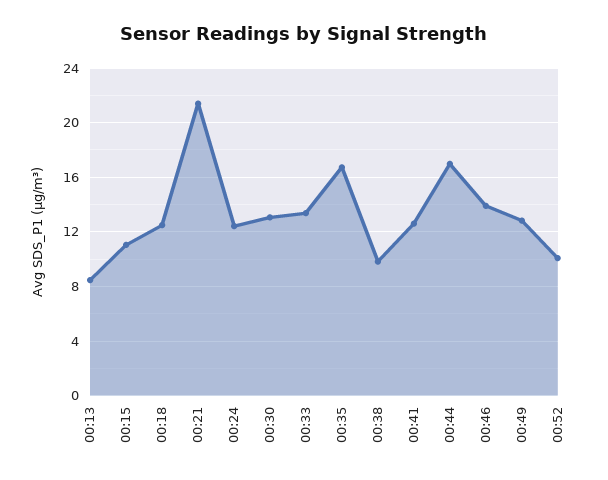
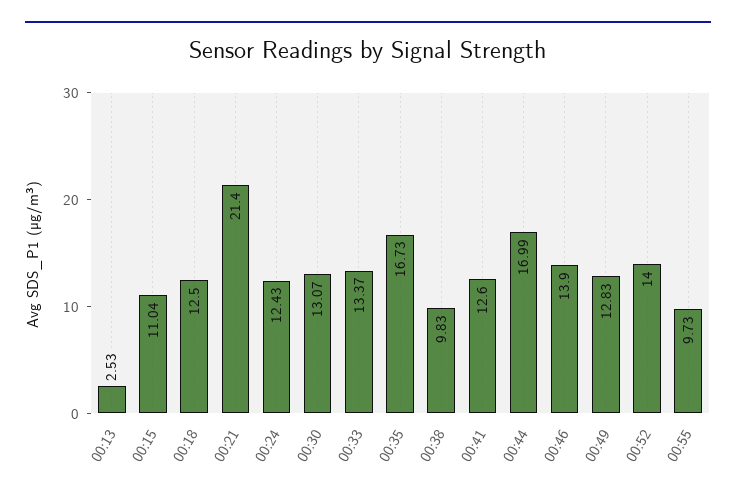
00:13: 8.5 -> 2.53
00:52: 10 -> 14
00:55: none -> 9.73

